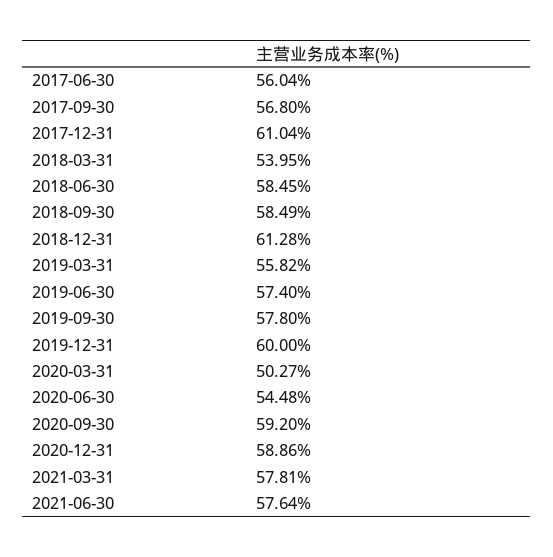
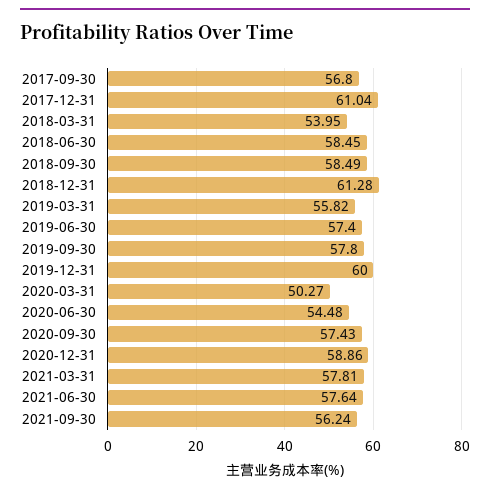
2017-06-30: 56.04 -> none
2020-09-30: 59.2 -> 57.43
2021-09-30: none -> 56.24

